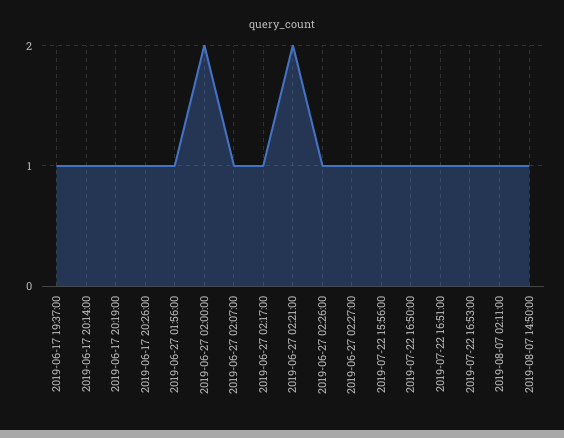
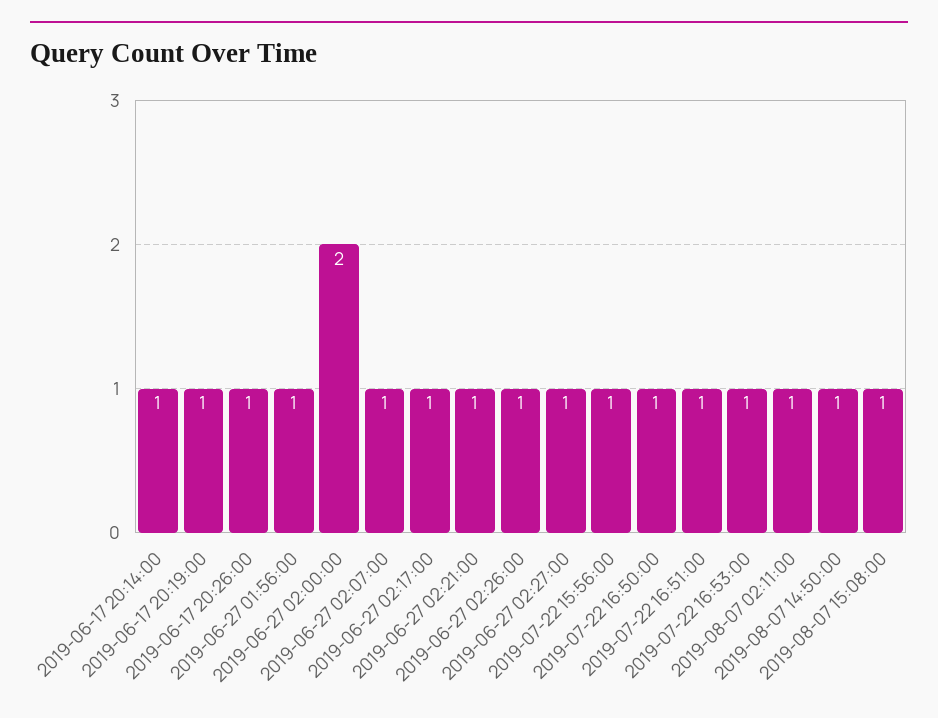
2019-06-17 19:37:00: 1 -> none
2019-06-27 02:21:00: 2 -> 1
2019-08-07 15:08:00: none -> 1

